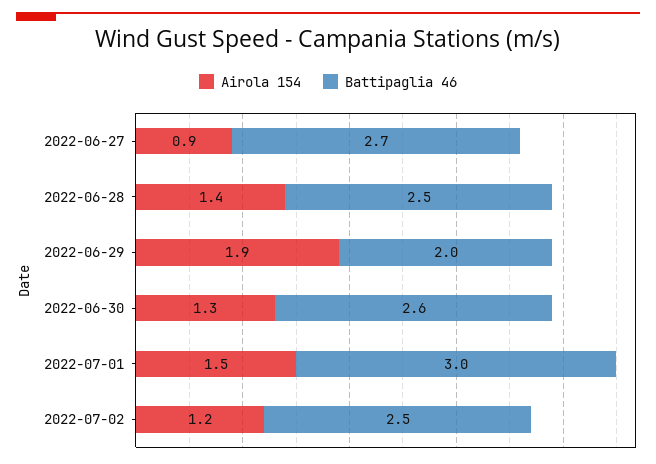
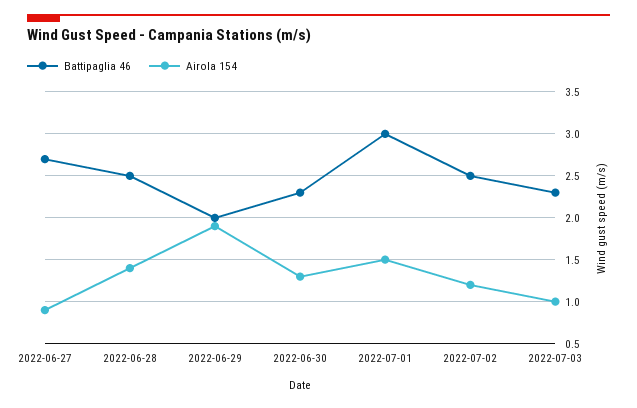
Battipaglia 46, 2022-06-30: 2.6 -> 2.3
Battipaglia 46, 2022-07-03: none -> 2.3
Airola 154, 2022-07-03: none -> 1

